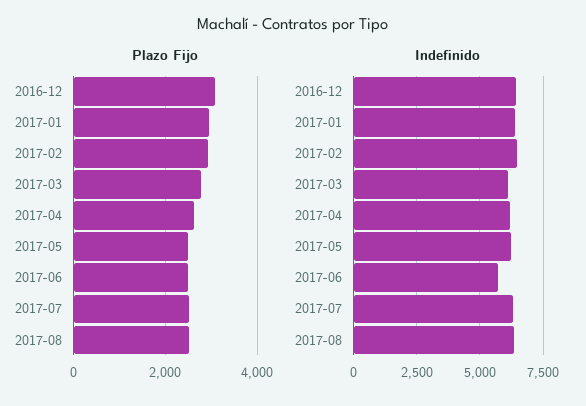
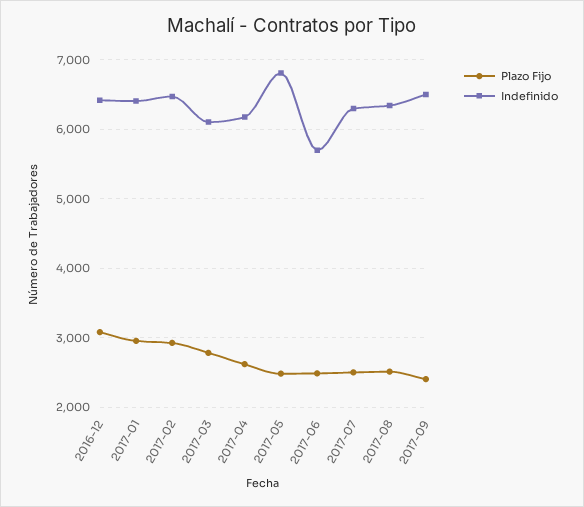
Indefinido, 2017-05: 6250 -> 6800
Plazo Fijo, 2017-09: none -> 2400
Indefinido, 2017-09: none -> 6500

